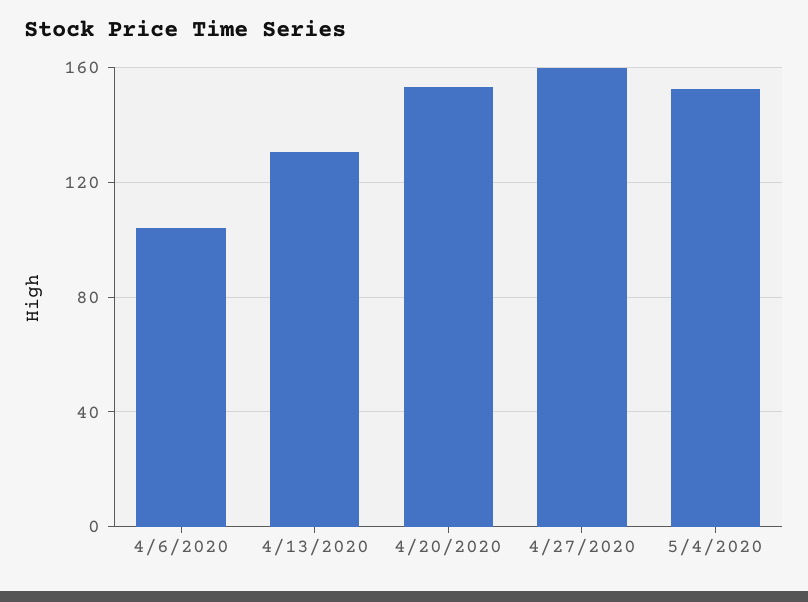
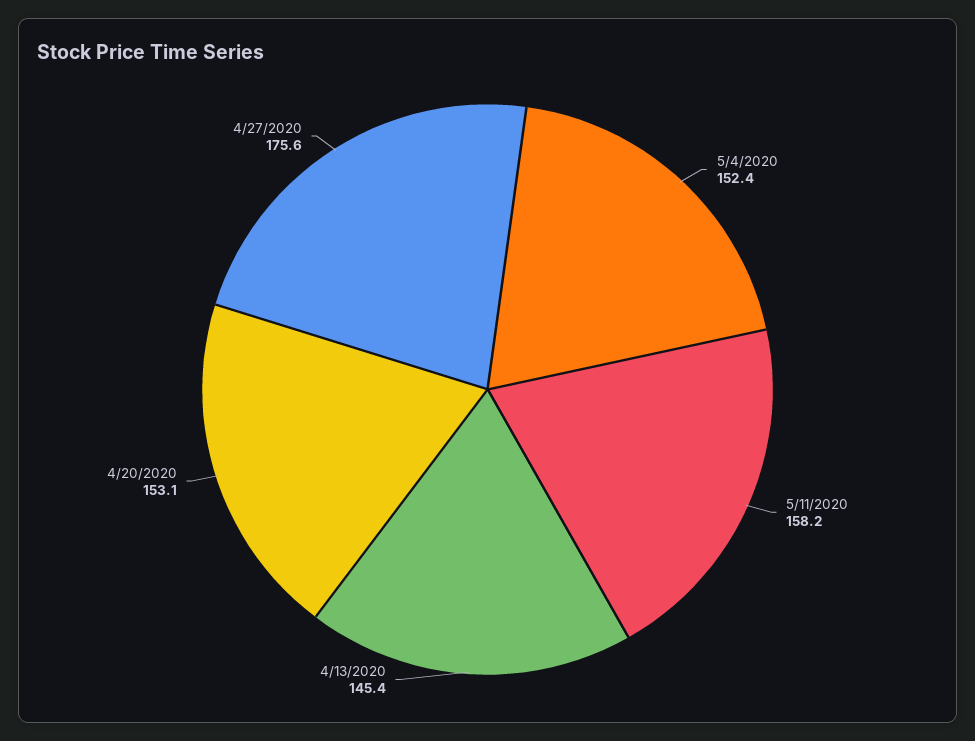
4/6/2020: 105 -> none
4/13/2020: 130 -> 145.4
4/27/2020: 160 -> 175.6
5/11/2020: none -> 158.2

